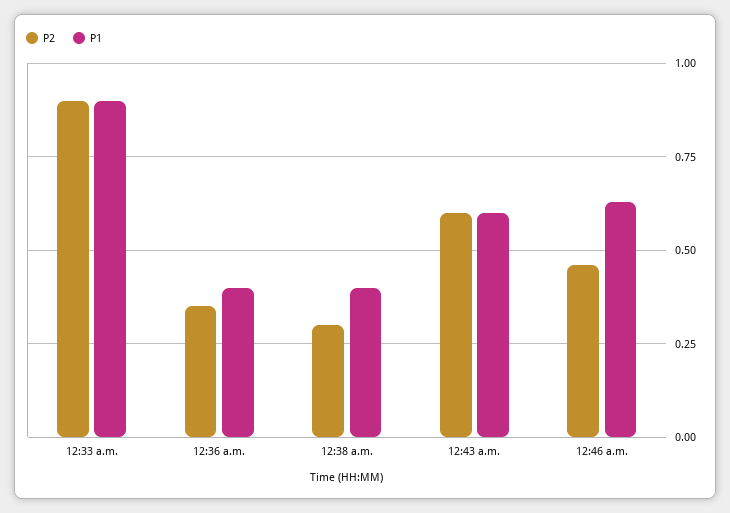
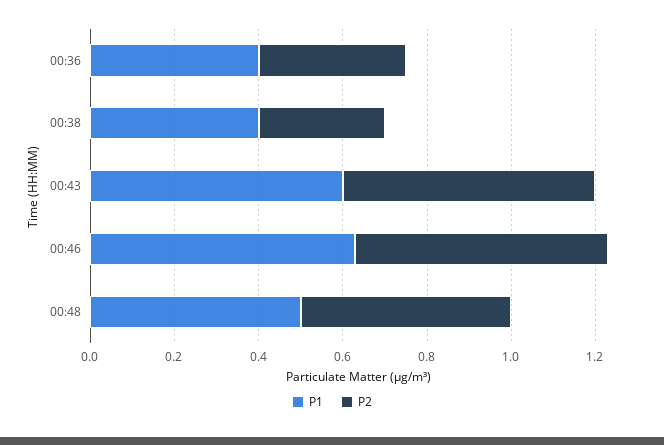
P2, 12:33 a.m.: 0.9 -> none
P1, 12:33 a.m.: 0.9 -> none
P2, 12:46 a.m.: 0.45 -> 0.6
P1, 00:48: none -> 0.5
P2, 00:48: none -> 0.5

